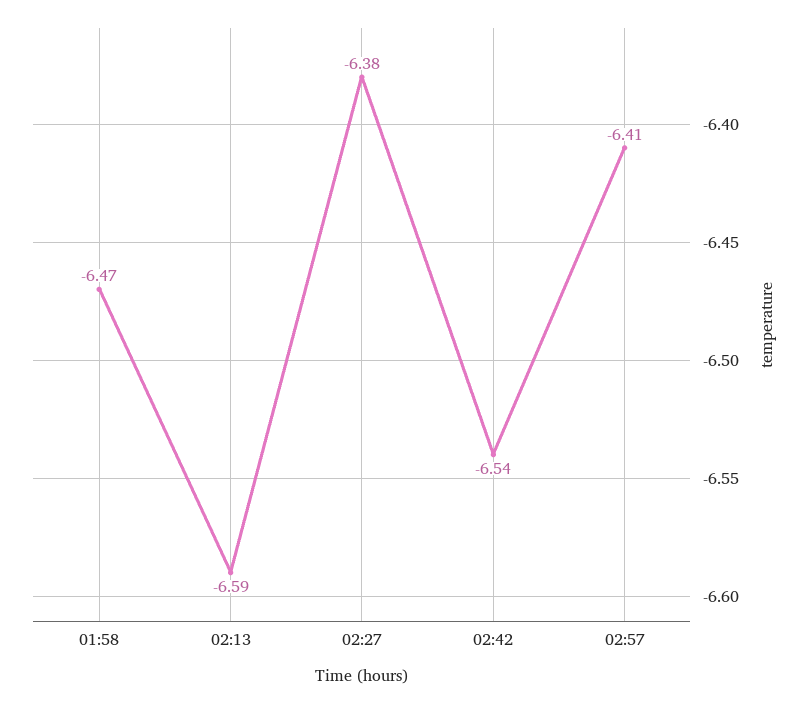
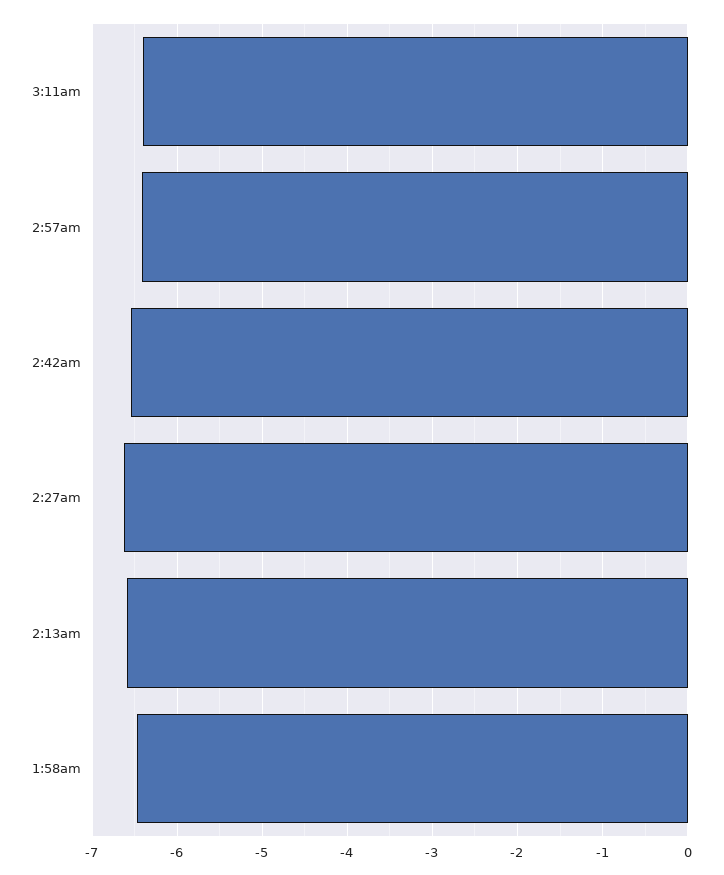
02:27: -6.38 -> -6.6
3:11am: none -> -6.4

